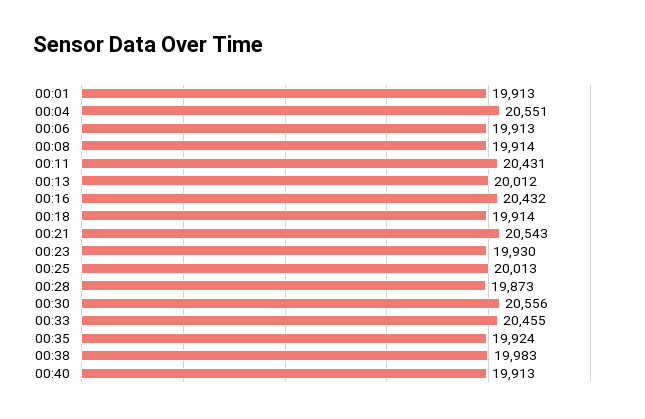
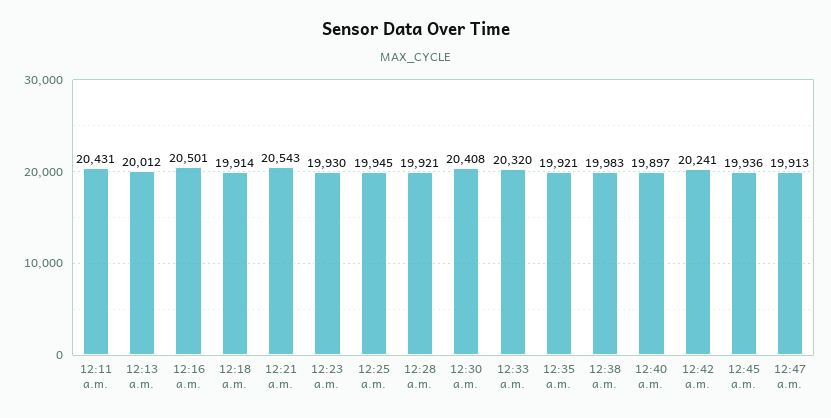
00:01: 19913 -> none
00:04: 20551 -> none
00:06: 19913 -> none
00:08: 19914 -> none
00:16: 20432 -> 20501
00:25: 20013 -> 19945
00:28: 19873 -> 19921
00:30: 20556 -> 20408
00:33: 20455 -> 20320
00:35: 19924 -> 19921
00:40: 19913 -> 19897
12:42 a.m.: none -> 20241
12:45 a.m.: none -> 19936
12:47 a.m.: none -> 19913

